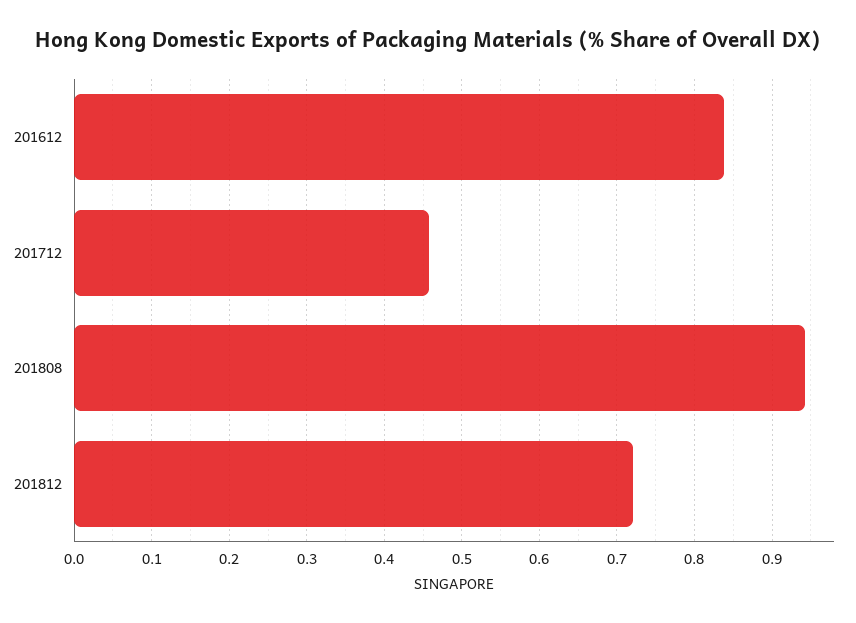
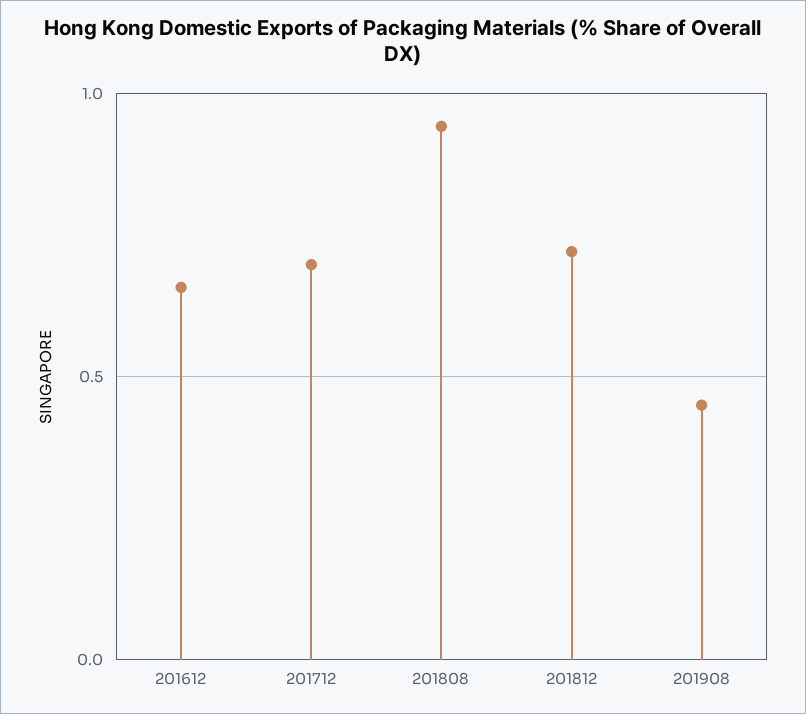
201612: 0.84 -> 0.65
201712: 0.46 -> 0.7
201908: none -> 0.45

